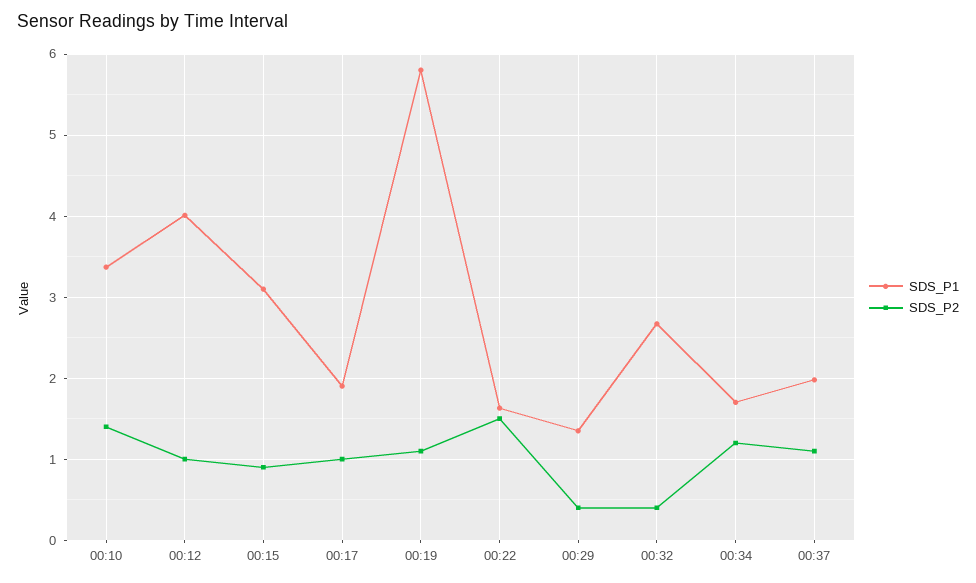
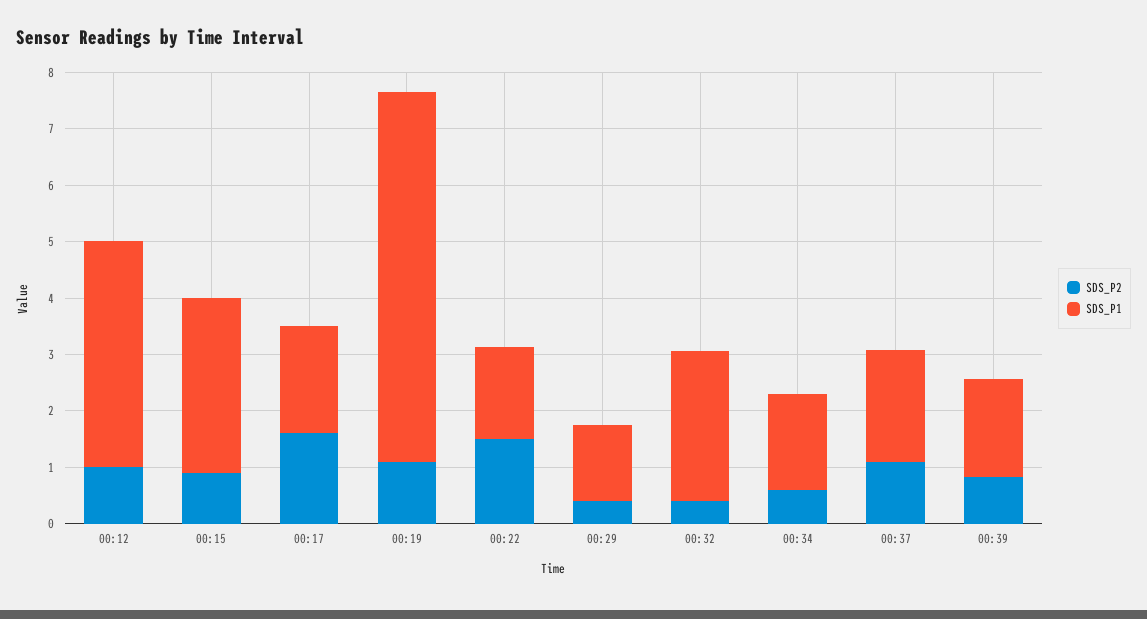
SDS_P1, 00:10: 3.4 -> none
SDS_P2, 00:10: 1.4 -> none
SDS_P2, 00:17: 1 -> 1.6
SDS_P1, 00:19: 5.8 -> 6.6
SDS_P2, 00:34: 1.2 -> 0.6
SDS_P2, 00:39: none -> 0.8
SDS_P1, 00:39: none -> 1.8

